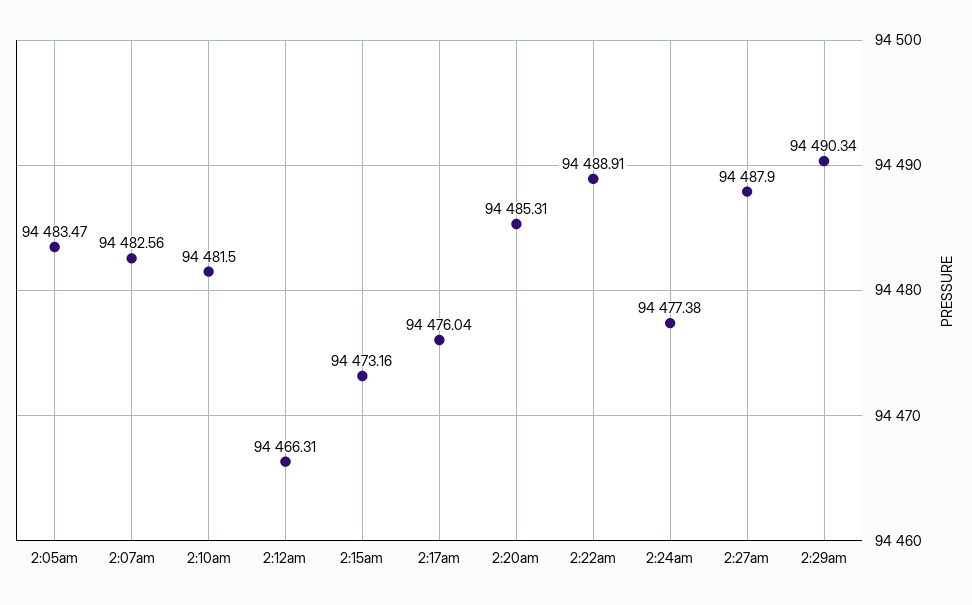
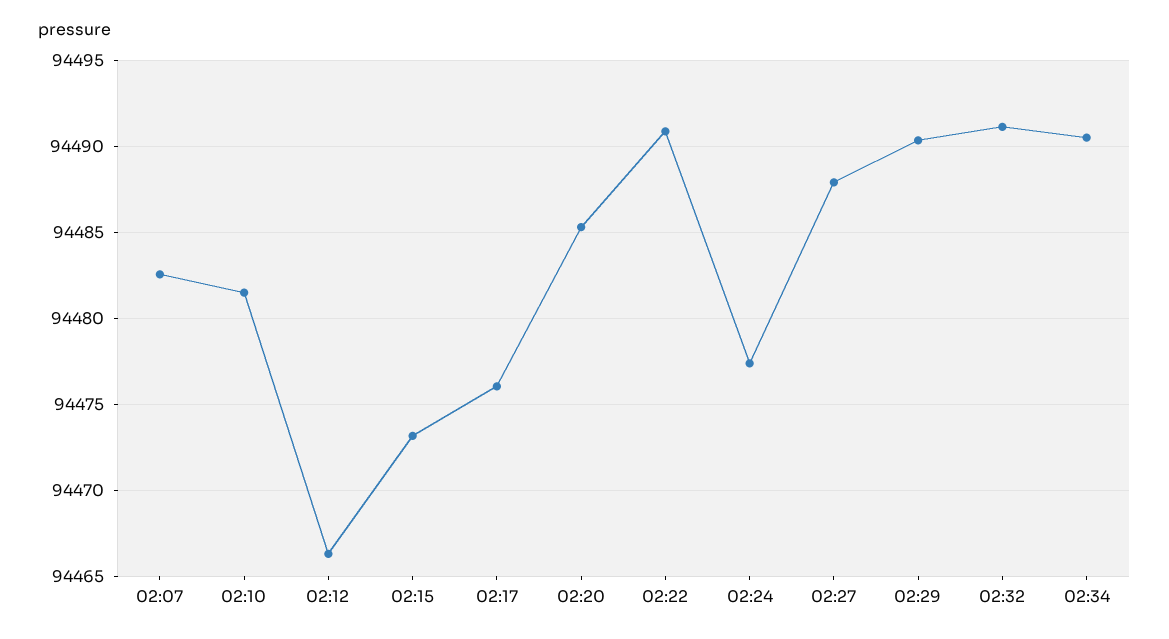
2:05am: 94483.47 -> none
2:22am: 94488.91 -> 94491
02:32: none -> 94491
02:34: none -> 94490.5

